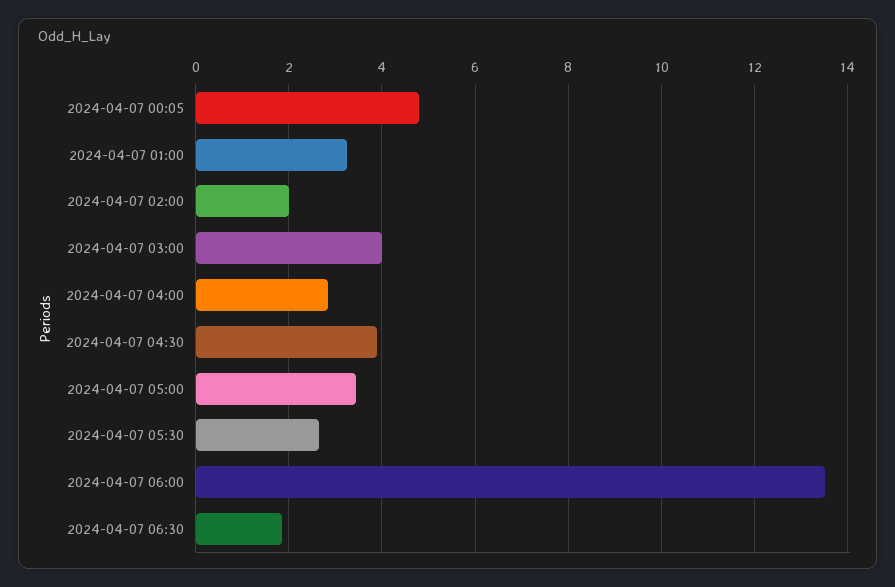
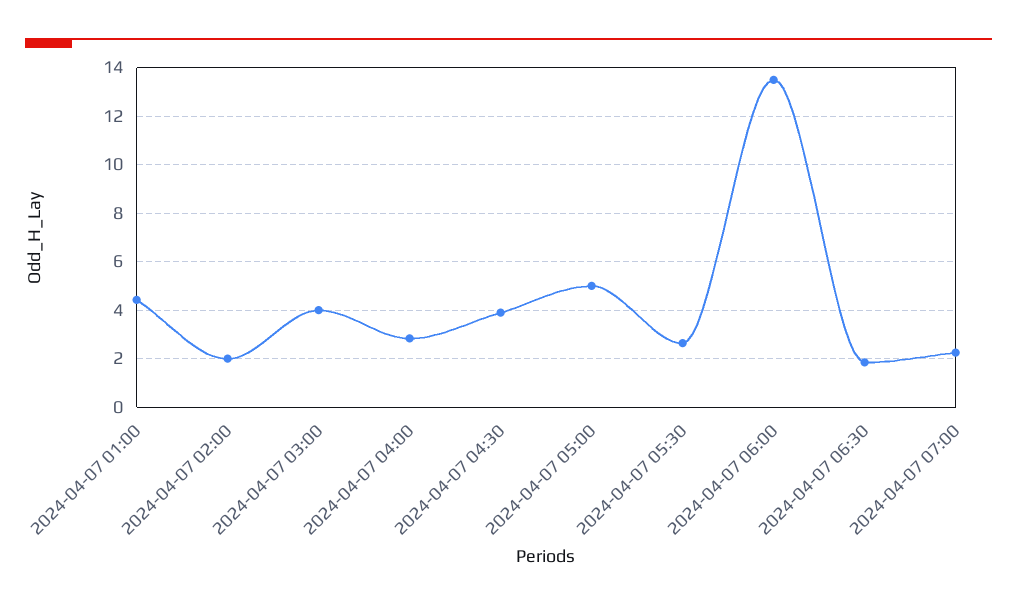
2024-04-07 00:05: 4.8 -> none
2024-04-07 01:00: 3.2 -> 4.5
2024-04-07 05:00: 3.4 -> 5
2024-04-07 07:00: none -> 2.25

